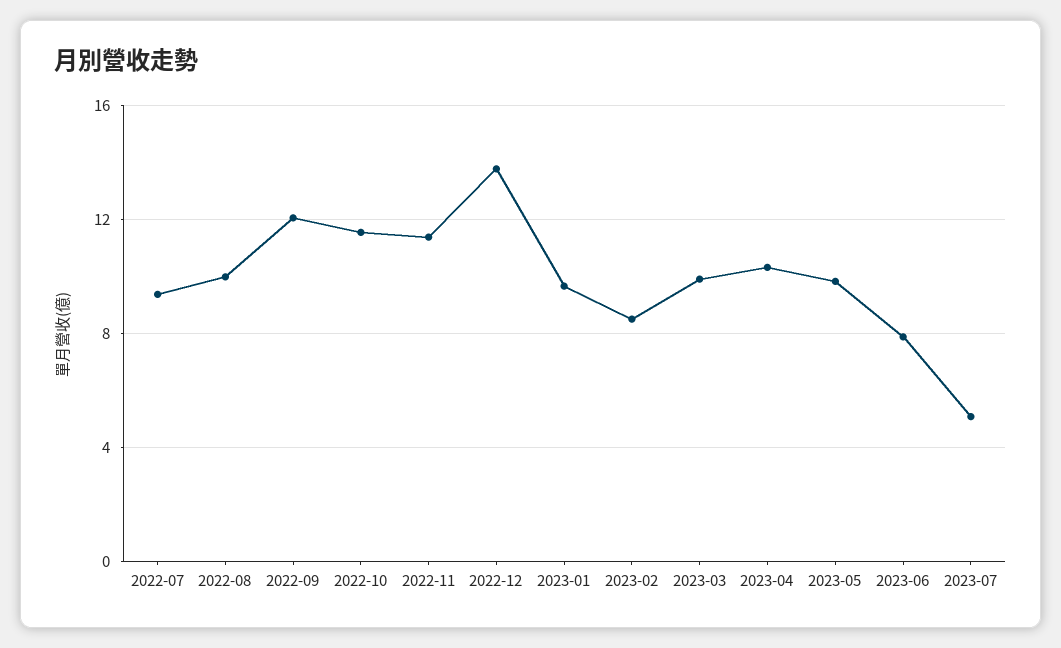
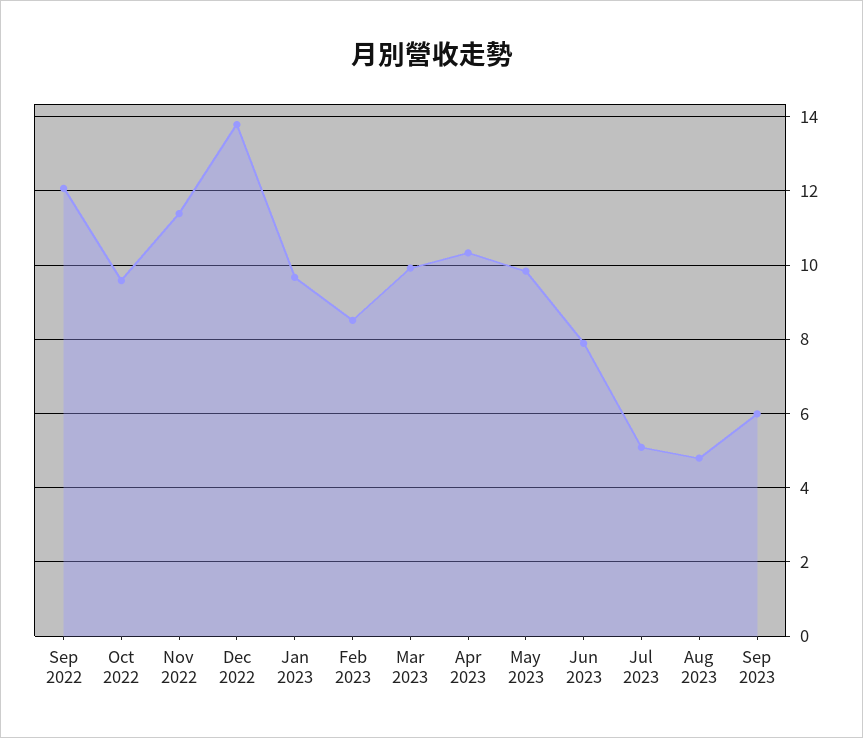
2022-07: 9.5 -> none
2022-08: 10 -> none
2022-10: 11.5 -> 9.6
Aug 2023: none -> 4.8
Sep 2023: none -> 6

